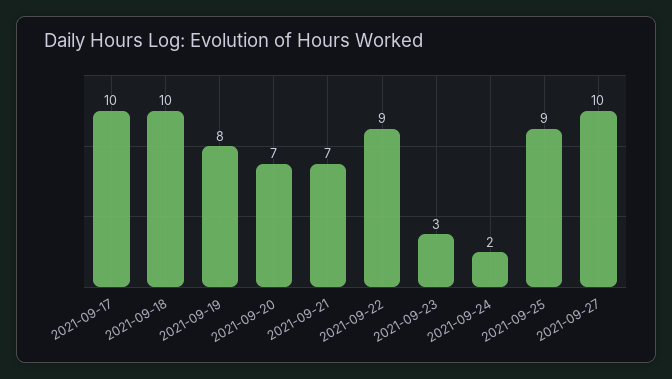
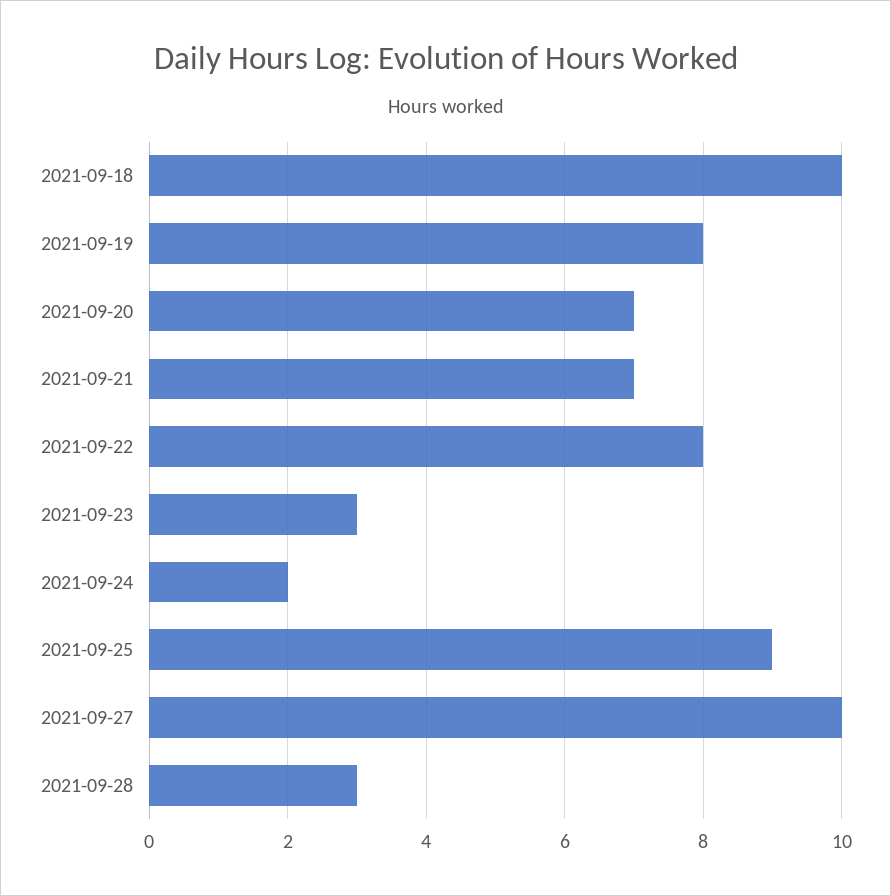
2021-09-17: 10 -> none
2021-09-22: 9 -> 8
2021-09-28: none -> 3

